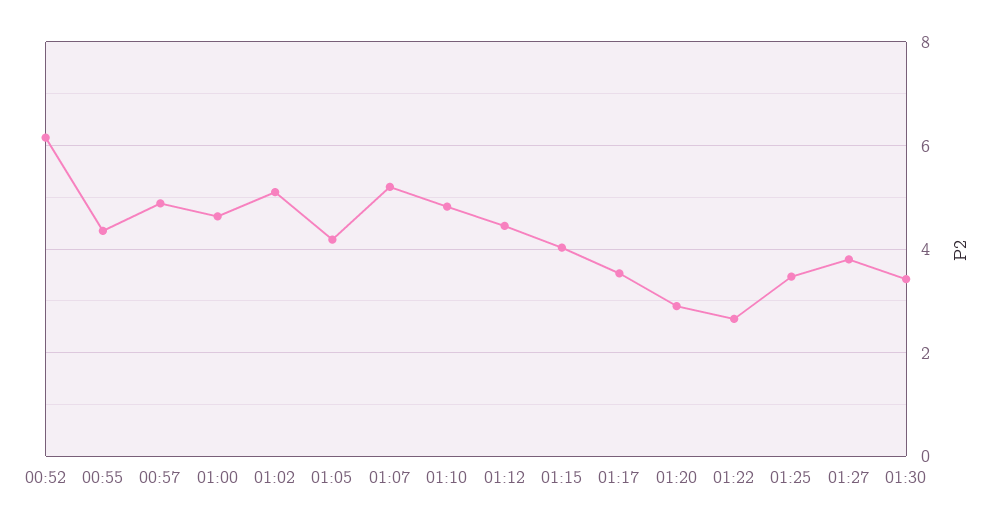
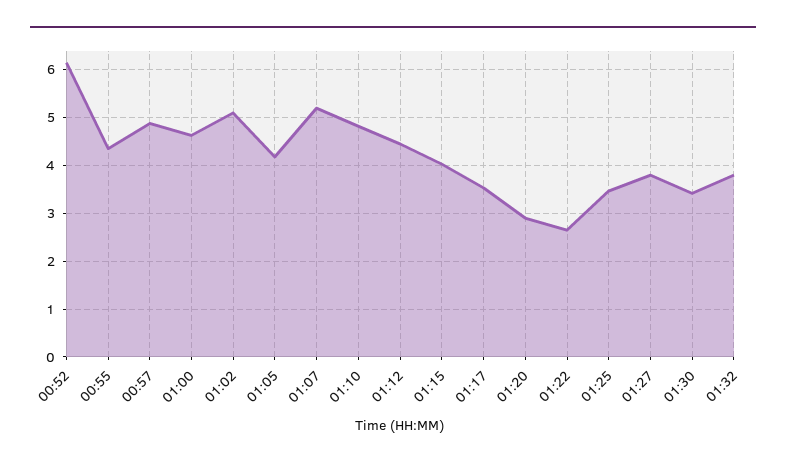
01:32: none -> 3.8

